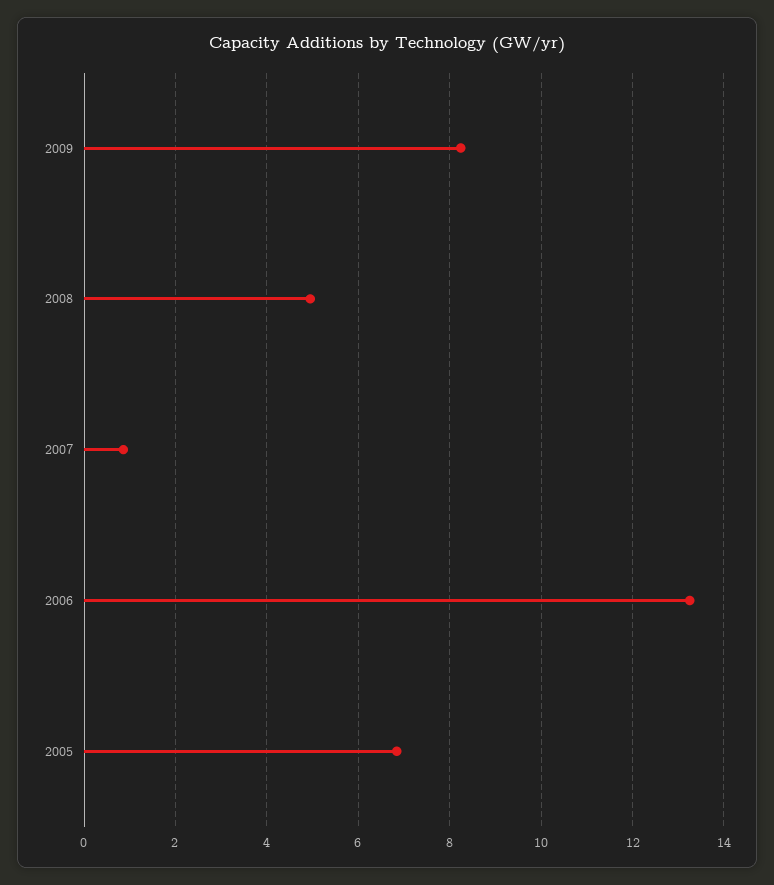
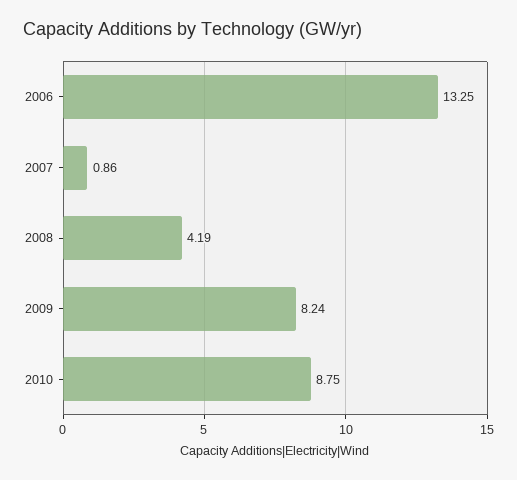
2008: 5 -> 4.19
2005: 6.8 -> none
2010: none -> 8.75

